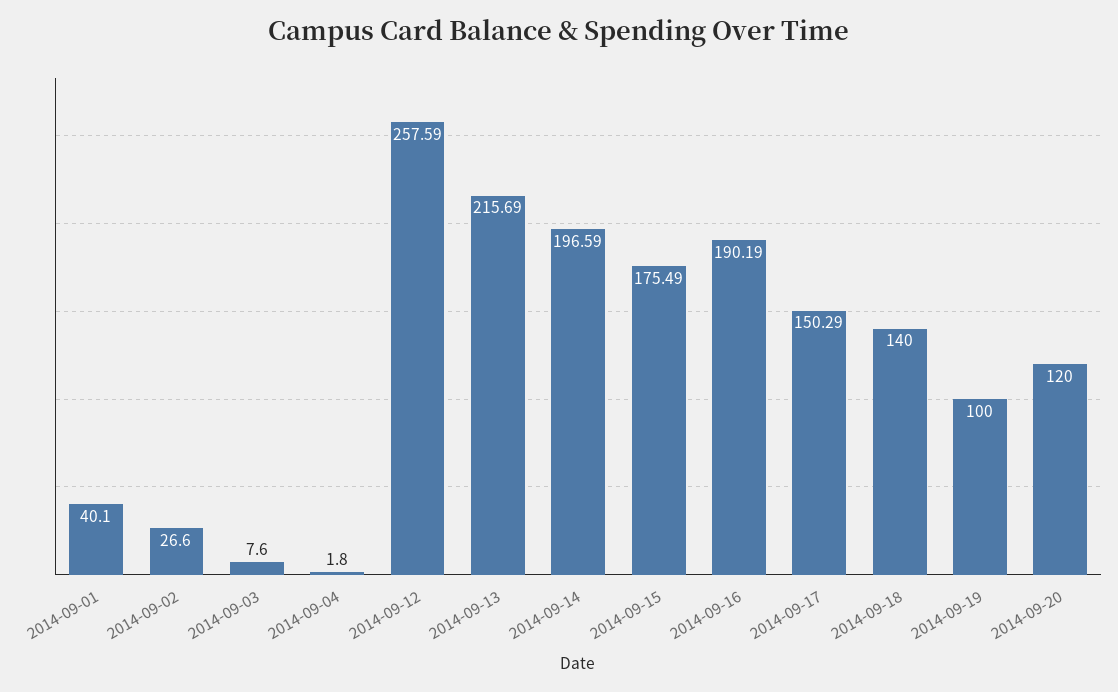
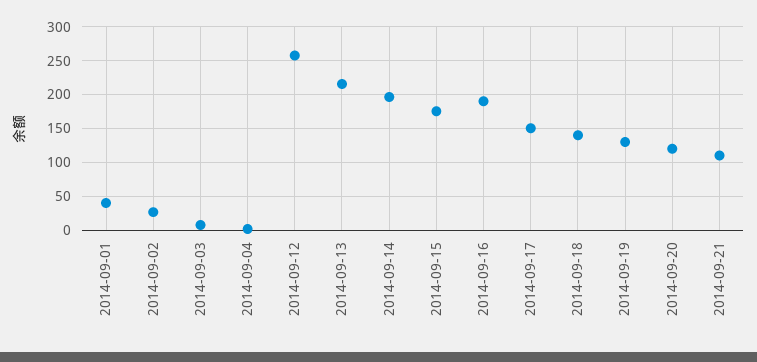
2014-09-19: 100 -> 130
2014-09-21: none -> 110

